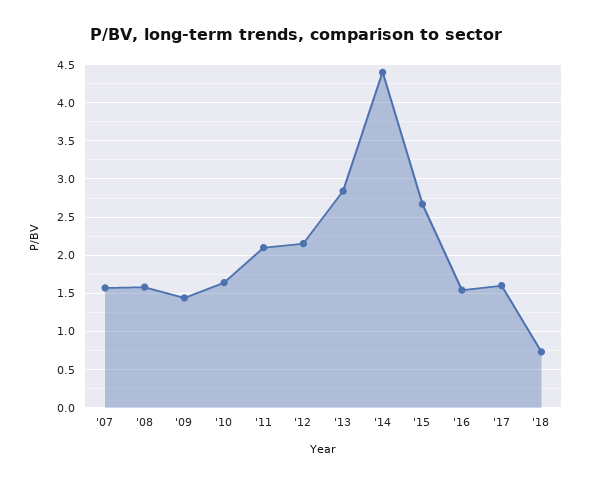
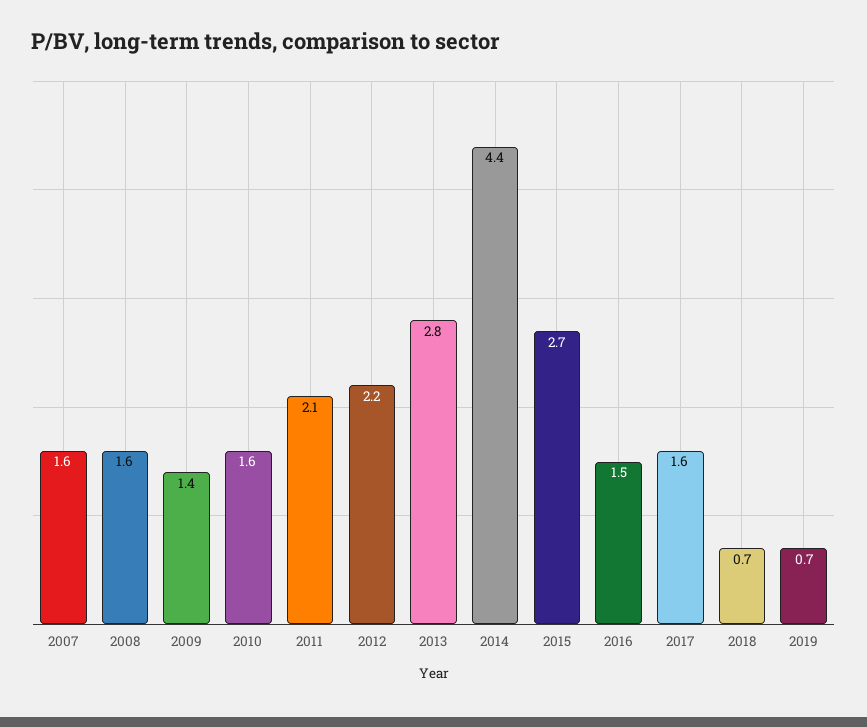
2019: none -> 0.7

